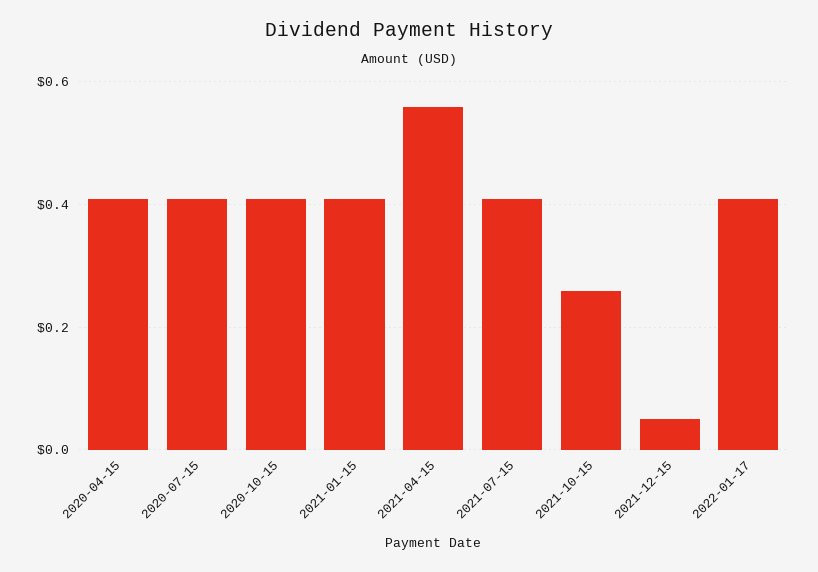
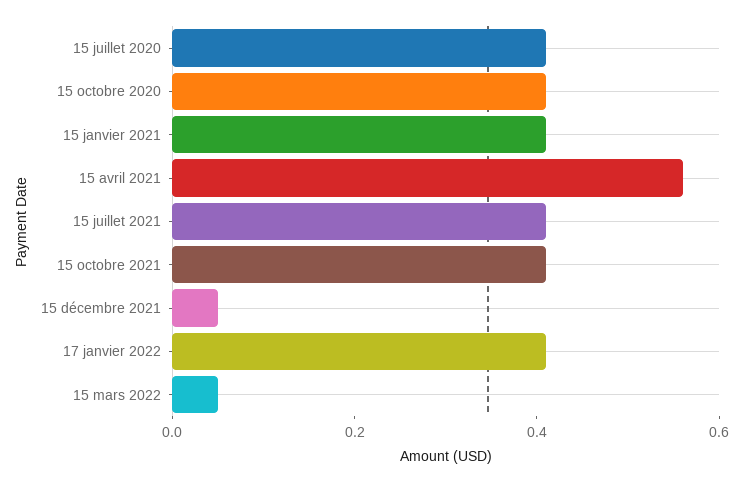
2020-04-15: 0.4 -> none
2021-10-15: 0.25 -> 0.4
15 mars 2022: none -> 0.05

